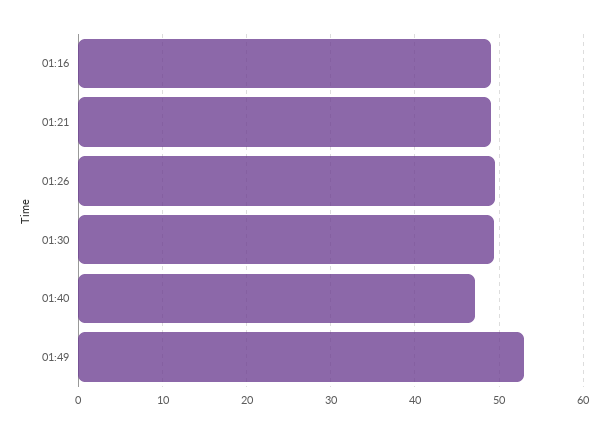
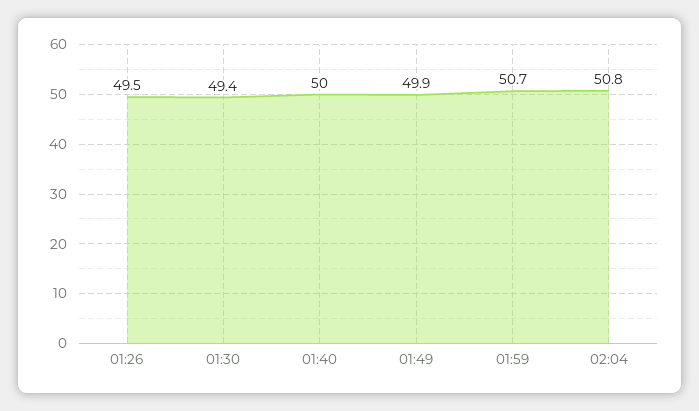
01:16: 49 -> none
01:21: 49 -> none
01:40: 47 -> 50
01:49: 53 -> 49.9
01:59: none -> 50.7
02:04: none -> 50.8

